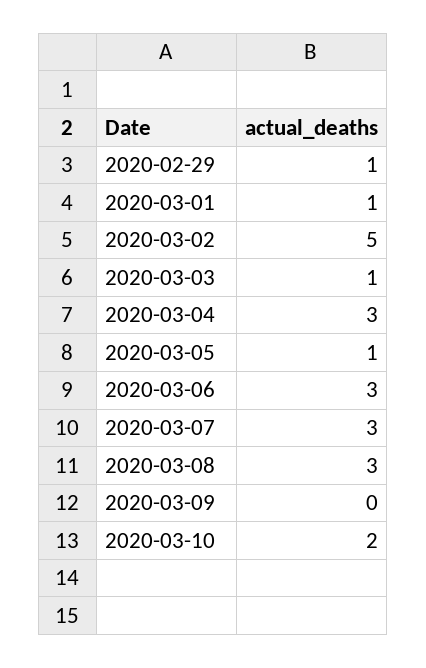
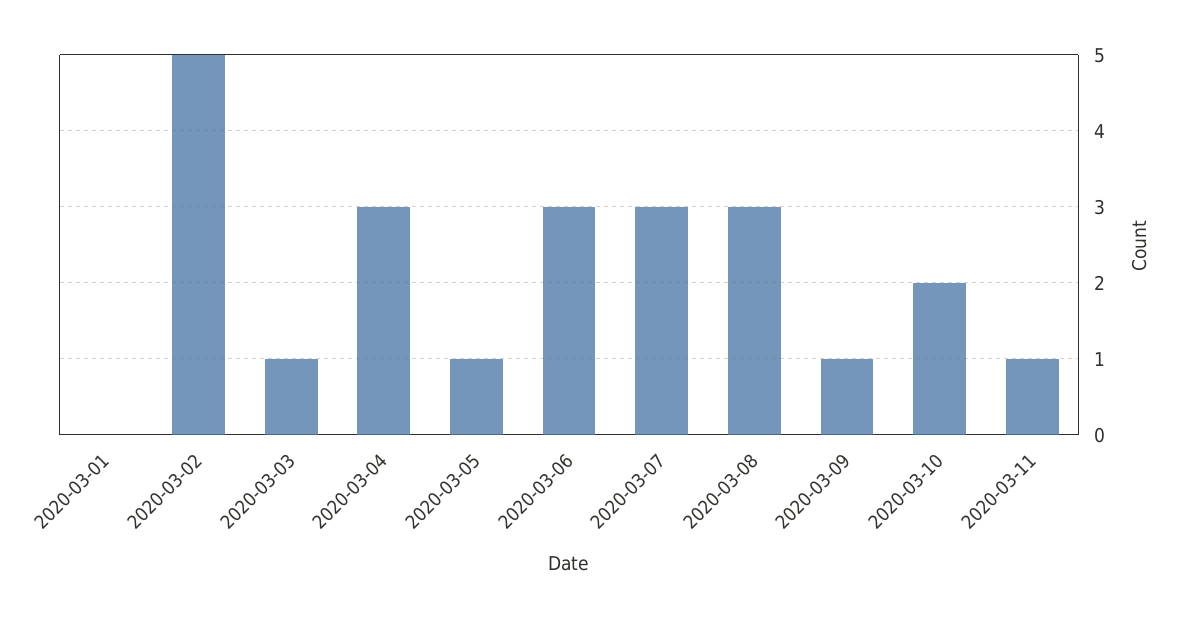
2020-02-29: 1 -> none
2020-03-01: 1 -> 0
2020-03-09: 0 -> 1
2020-03-11: none -> 1

